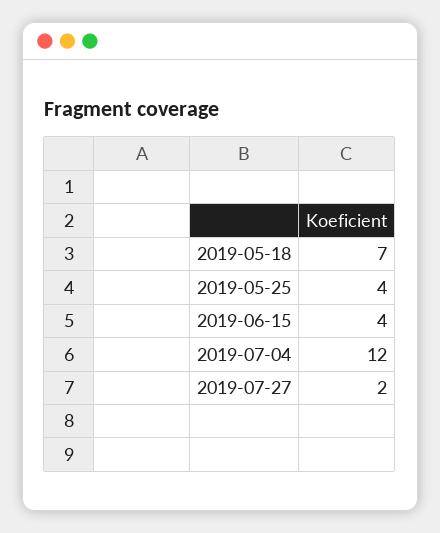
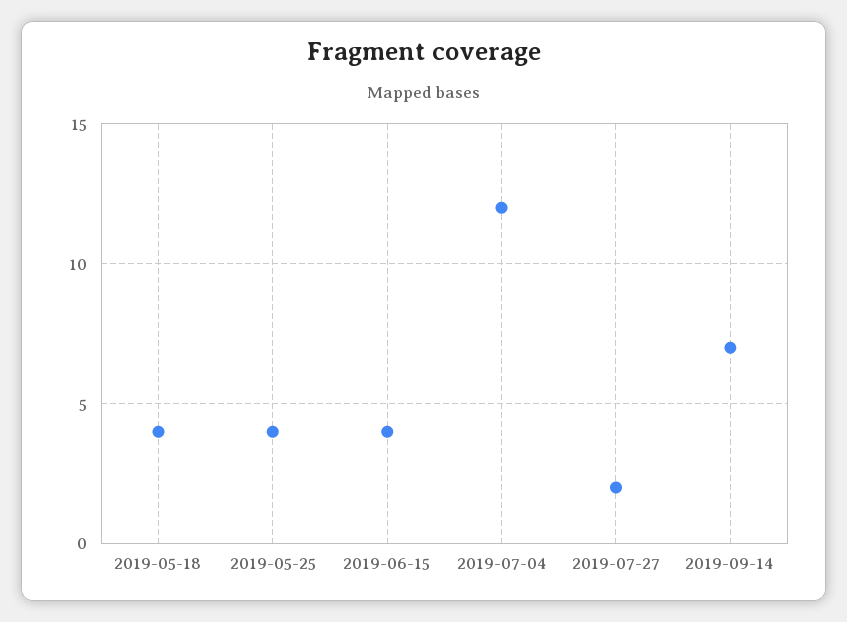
2019-05-18: 7 -> 4
2019-09-14: none -> 7

